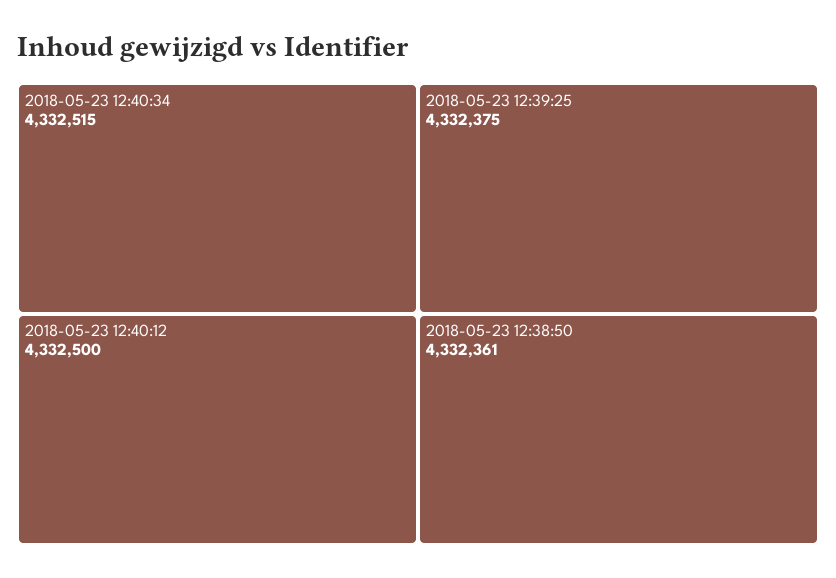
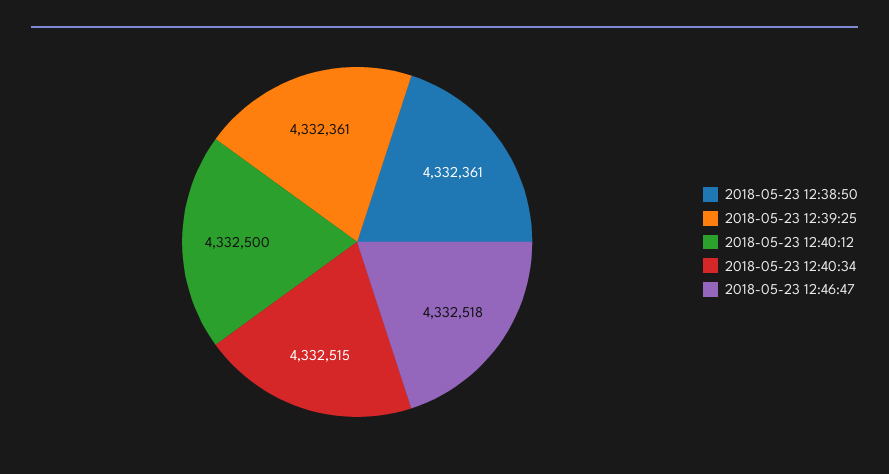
2018-05-23 12:39:25: 4332375 -> 4332361
2018-05-23 12:46:47: none -> 4332518

